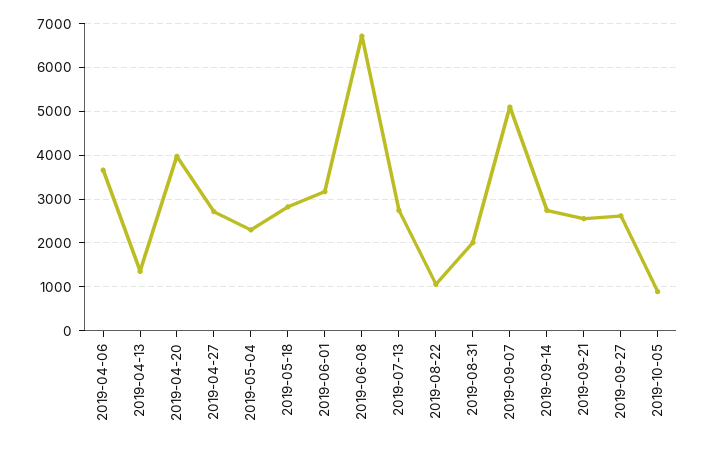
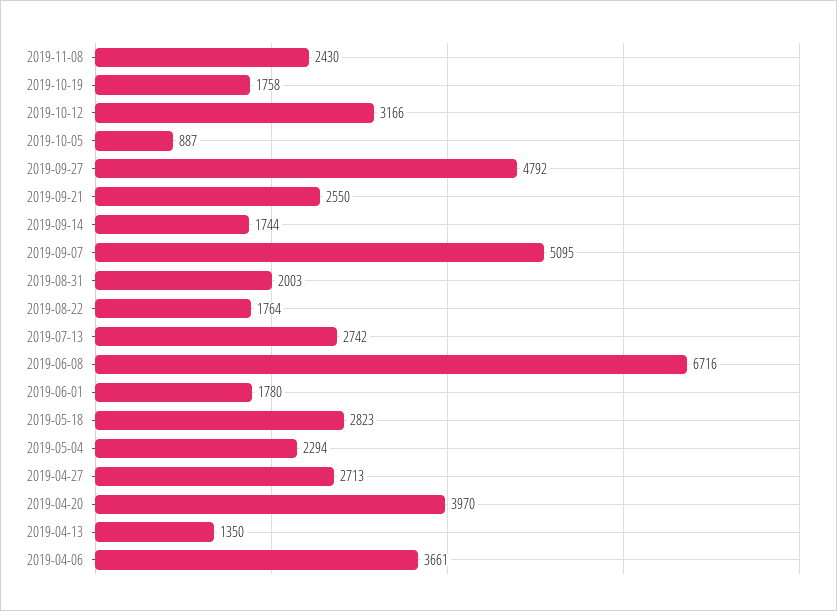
2019-06-01: 3200 -> 1780
2019-08-22: 1000 -> 1764
2019-09-14: 2800 -> 1744
2019-09-27: 2600 -> 4792
2019-11-08: none -> 2430
2019-10-19: none -> 1758
2019-10-12: none -> 3166

